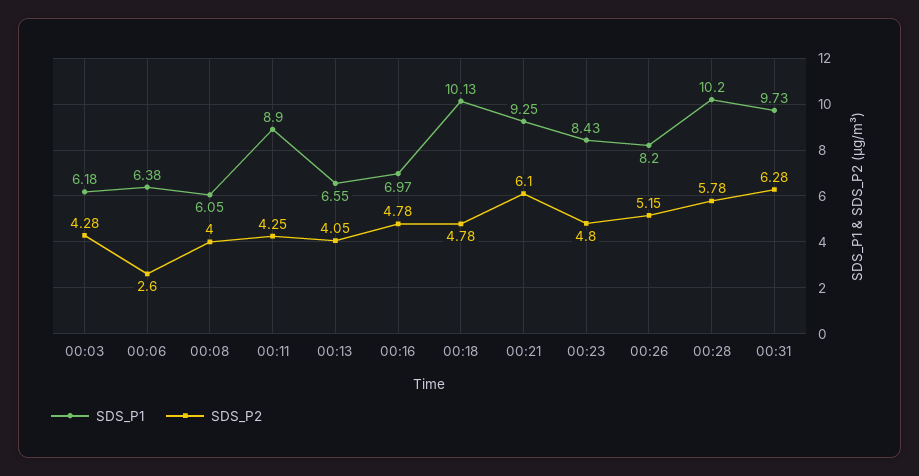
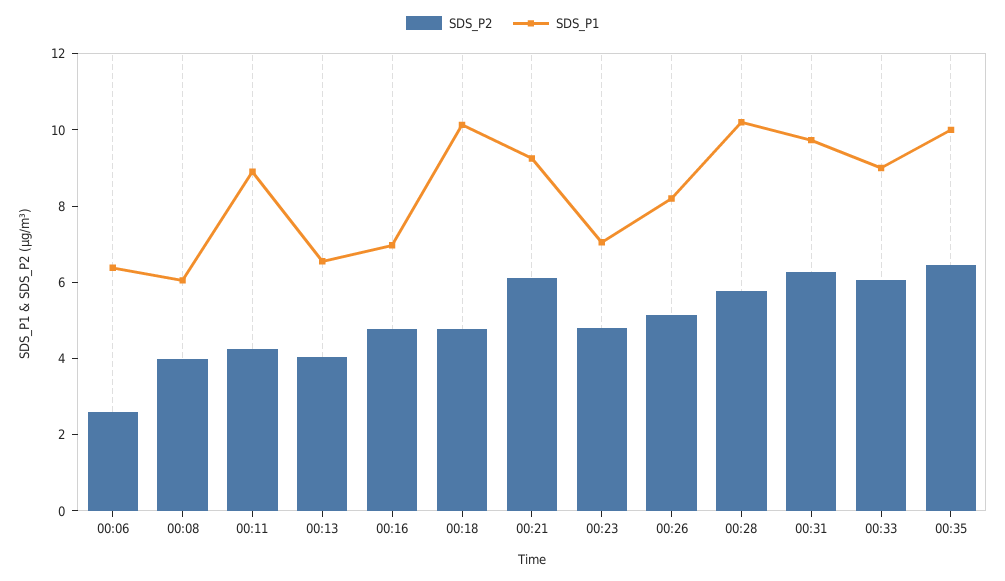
SDS_P1, 00:03: 6.18 -> none
SDS_P2, 00:03: 4.28 -> none
SDS_P1, 00:23: 8.43 -> 7
SDS_P2, 00:33: none -> 6
SDS_P1, 00:33: none -> 9
SDS_P2, 00:35: none -> 6.5
SDS_P1, 00:35: none -> 10

